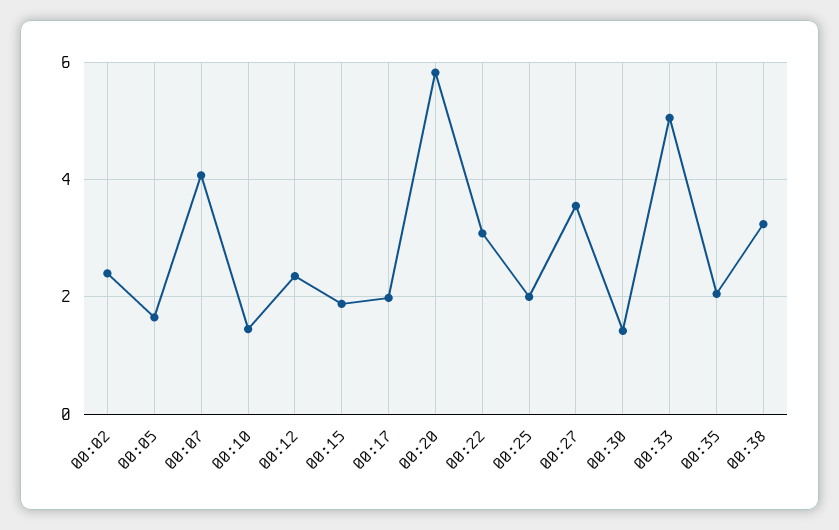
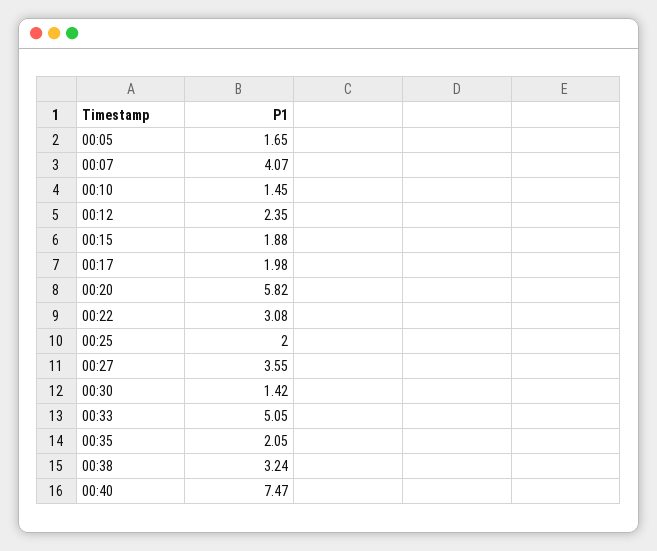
00:02: 2.4 -> none
00:40: none -> 7.47

